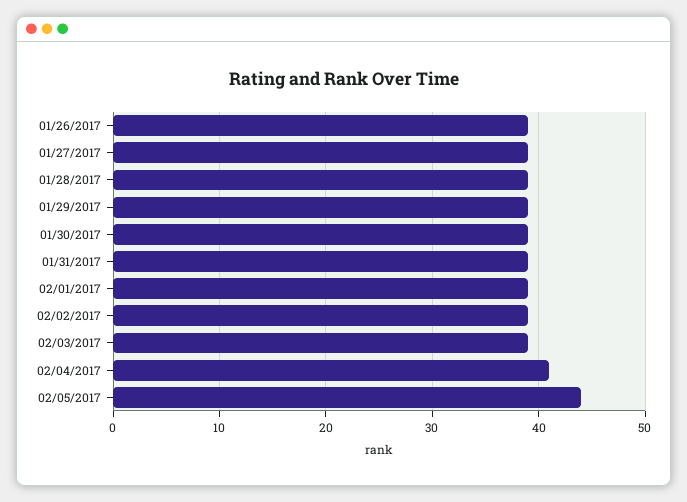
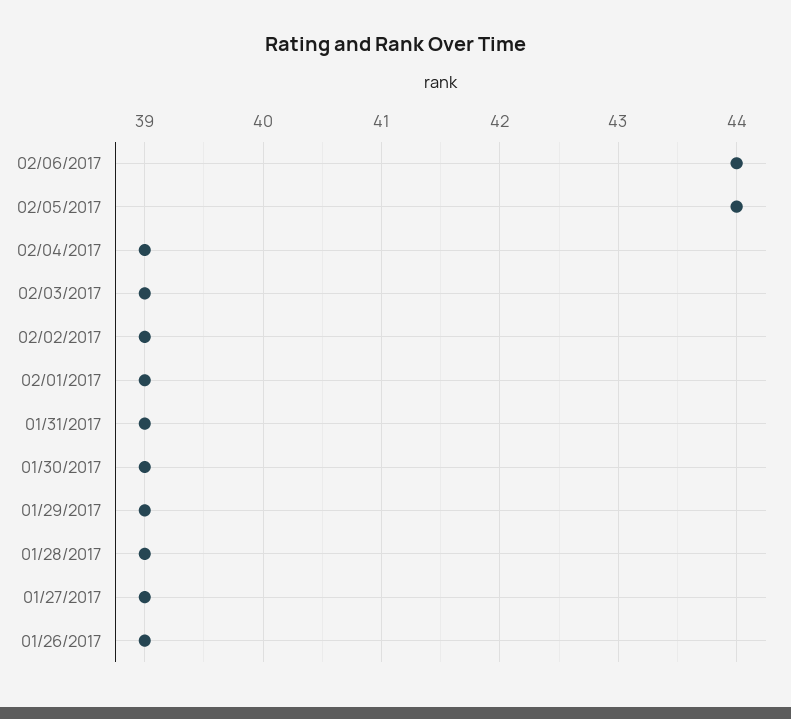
02/04/2017: 41 -> 39
02/06/2017: none -> 44

